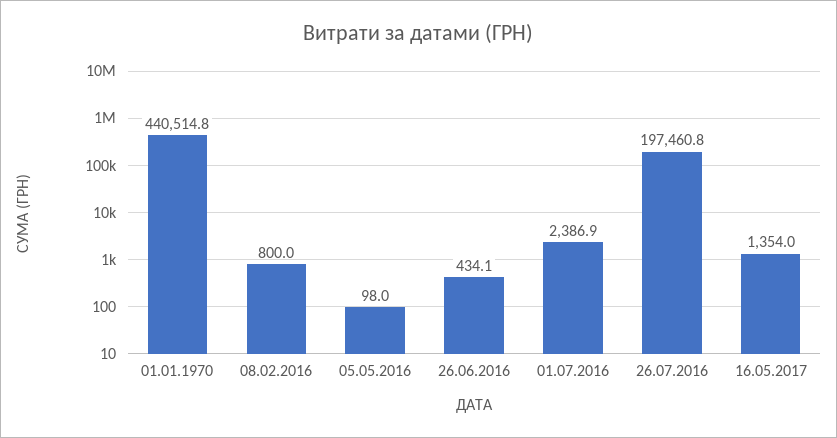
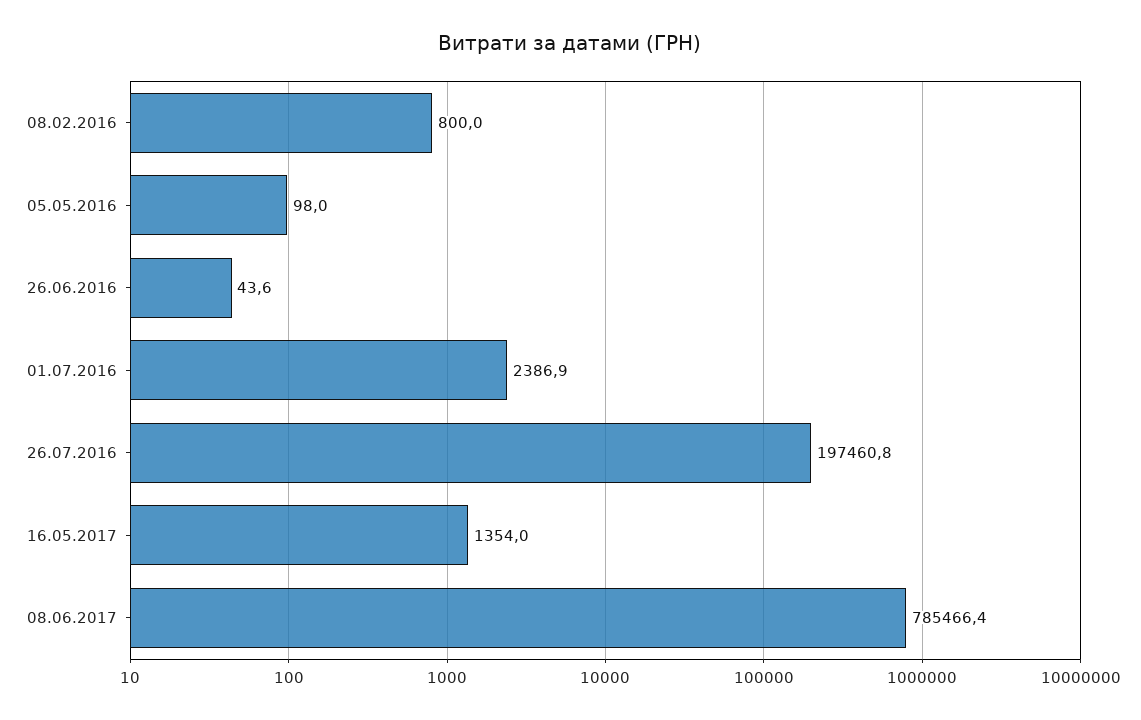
01.01.1970: 440514.8 -> none
26.06.2016: 434.1 -> 43.6
08.06.2017: none -> 785466.4

